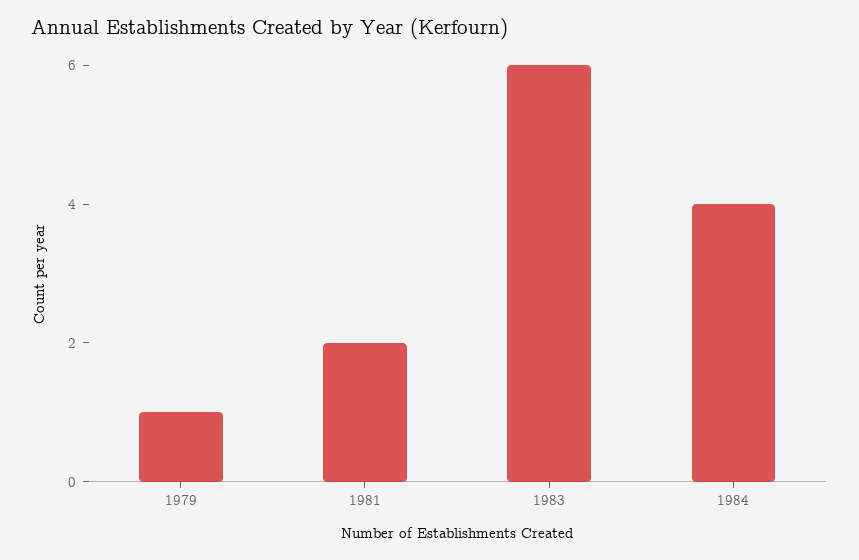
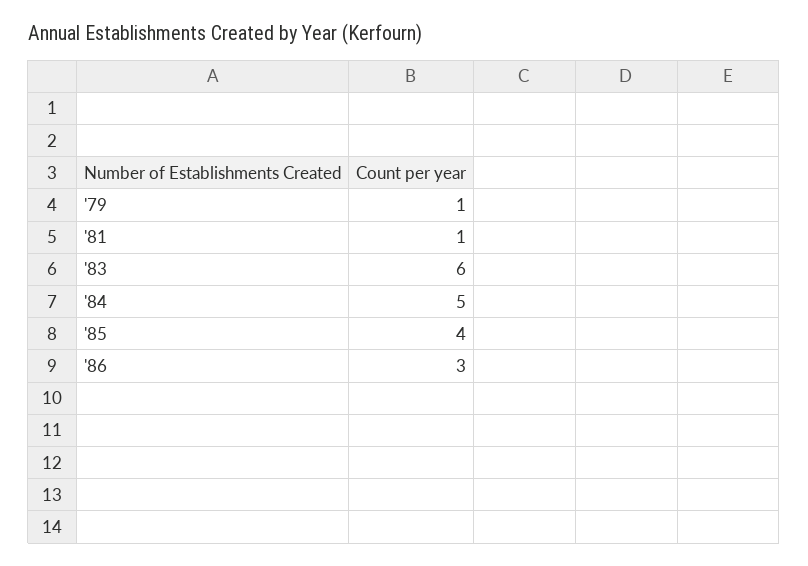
1981: 2 -> 1
1984: 4 -> 5
'85: none -> 4
'86: none -> 3

